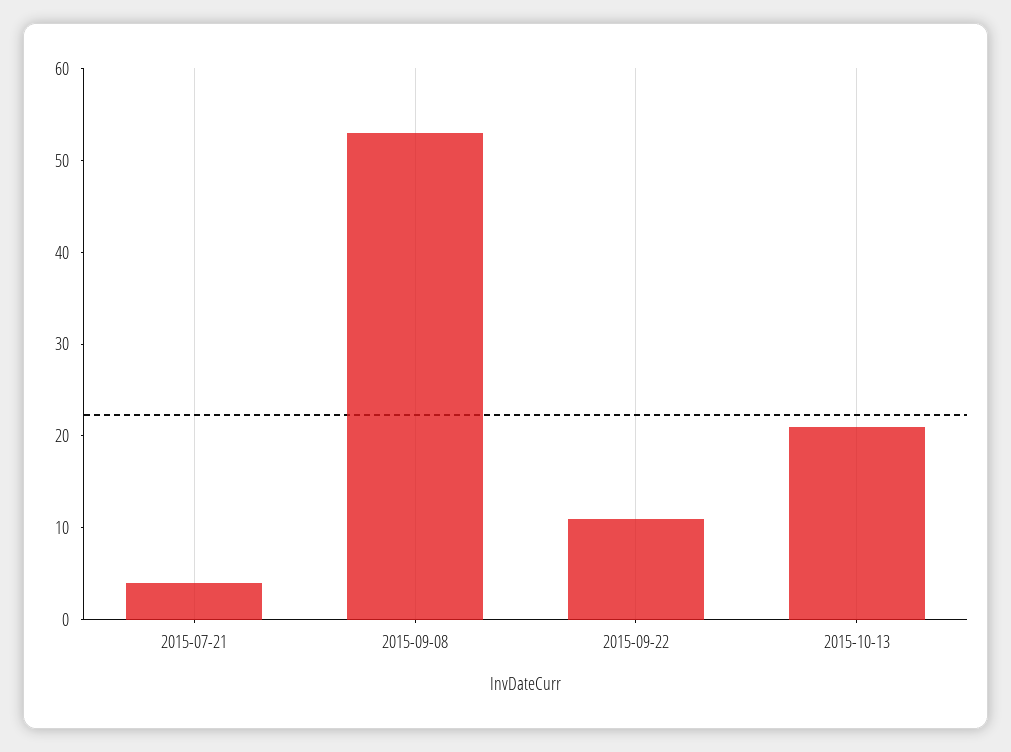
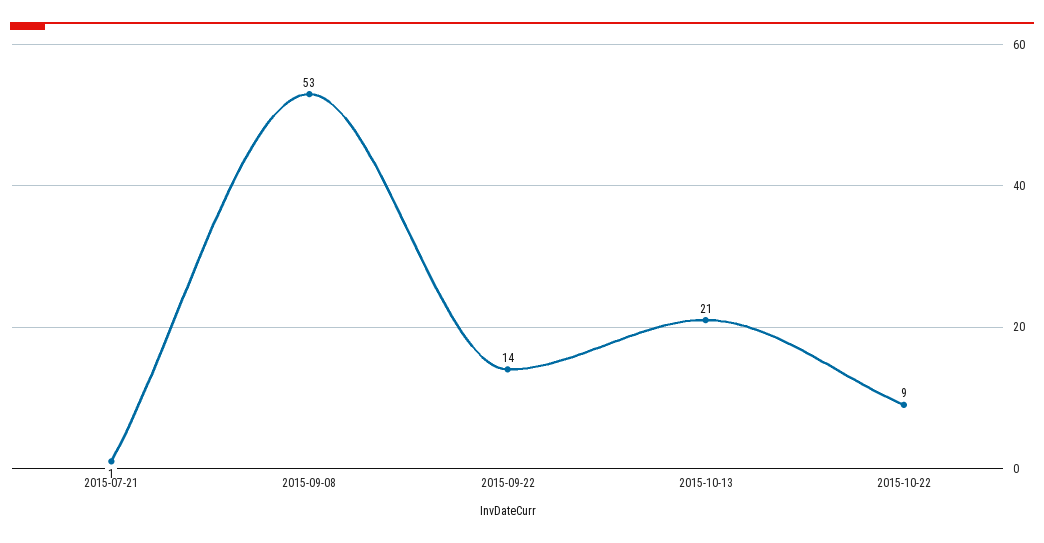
2015-07-21: 4 -> 1
2015-09-22: 11 -> 14
2015-10-22: none -> 9

